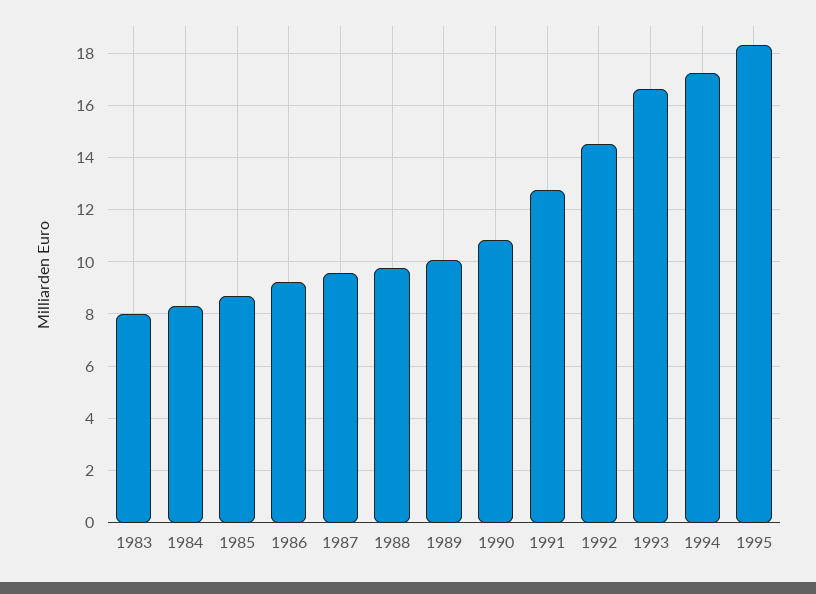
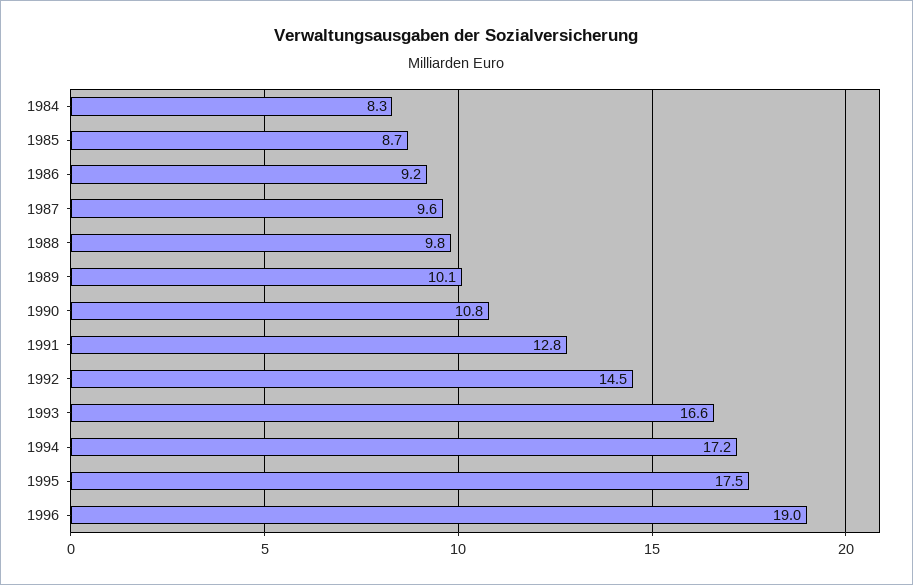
1983: 8 -> none
1995: 18.25 -> 17.5
1996: none -> 19

